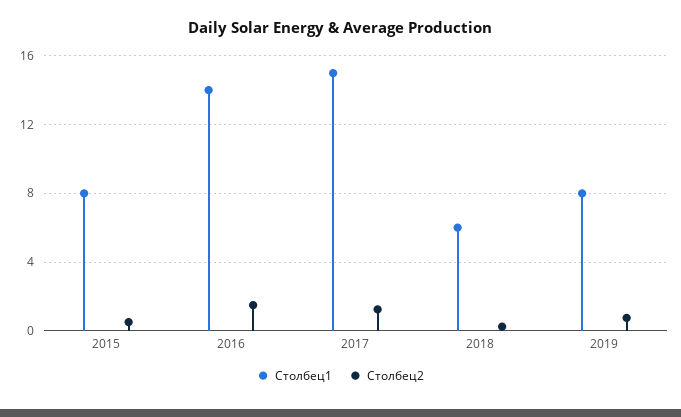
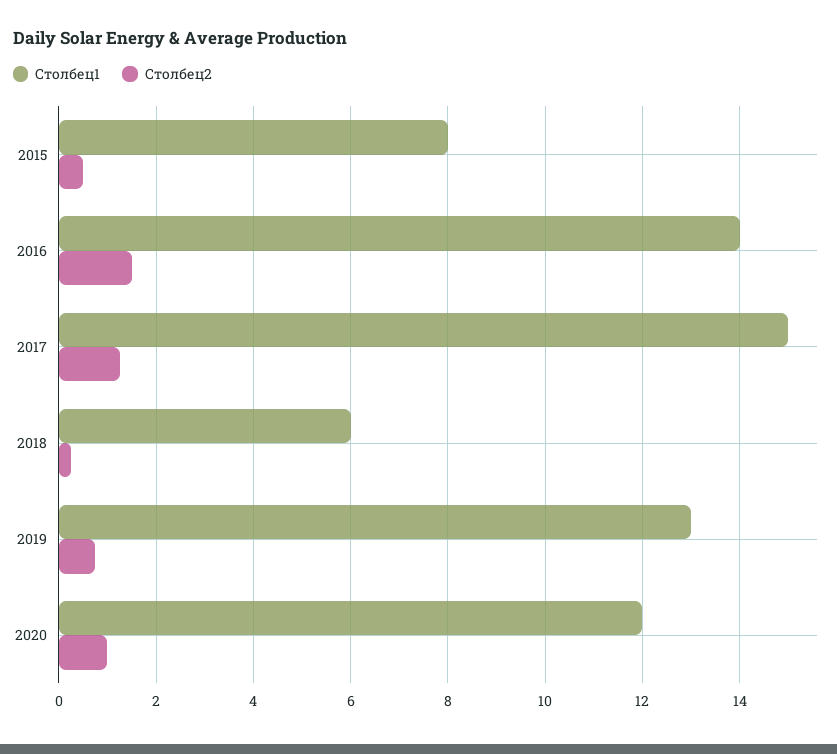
Столбец1, 2019: 8 -> 13
Столбец1, 2020: none -> 12
Столбец2, 2020: none -> 1

